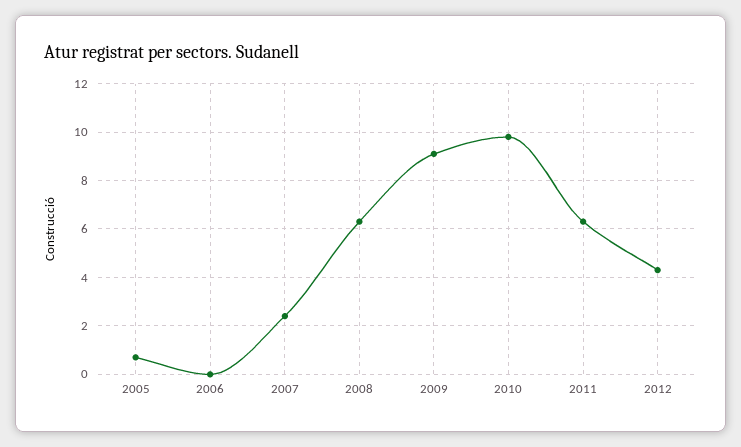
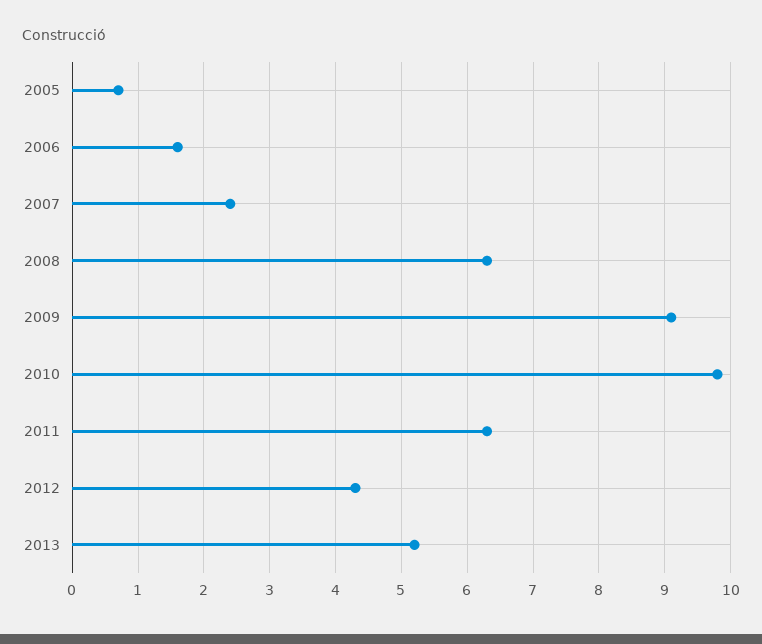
2006: 0 -> 1.6
2013: none -> 5.2

